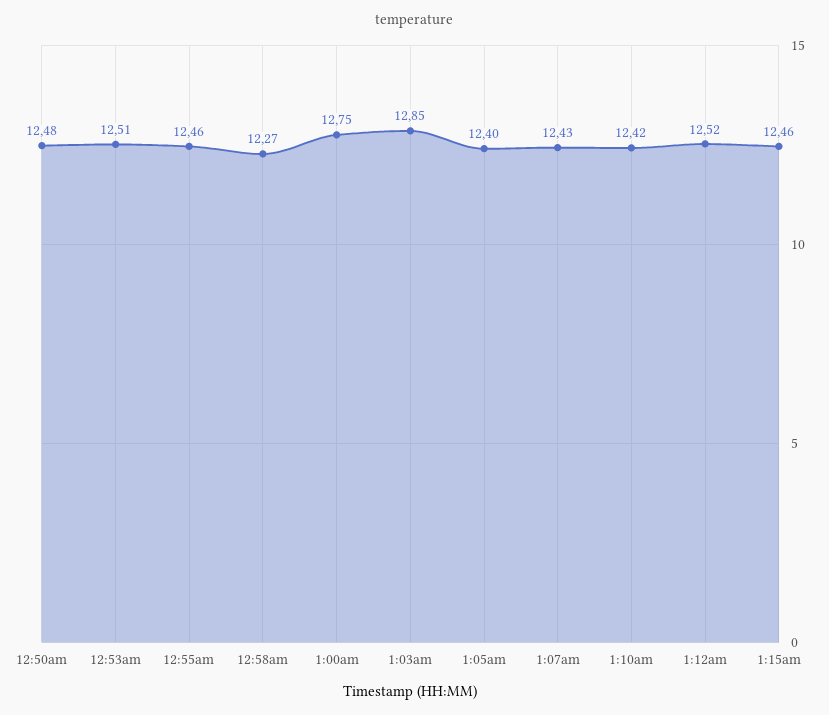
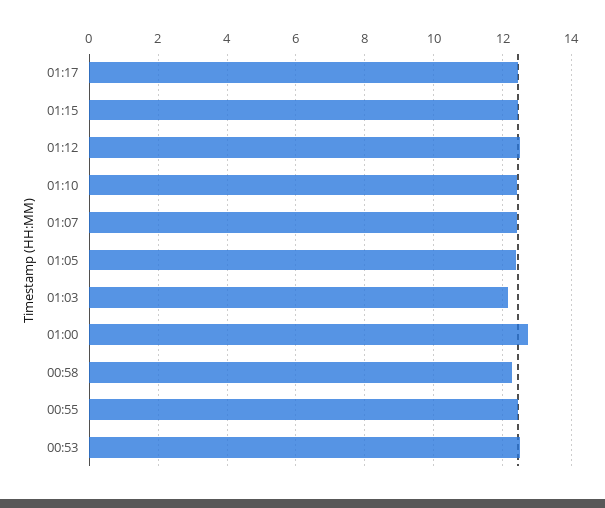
12:50am: 12.48 -> none
1:03am: 12.85 -> 12.2
01:17: none -> 12.4

